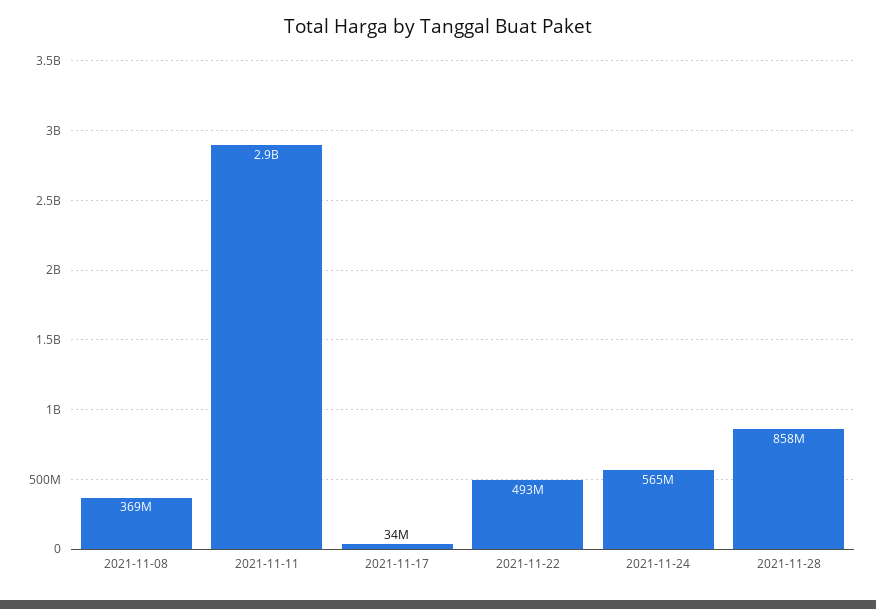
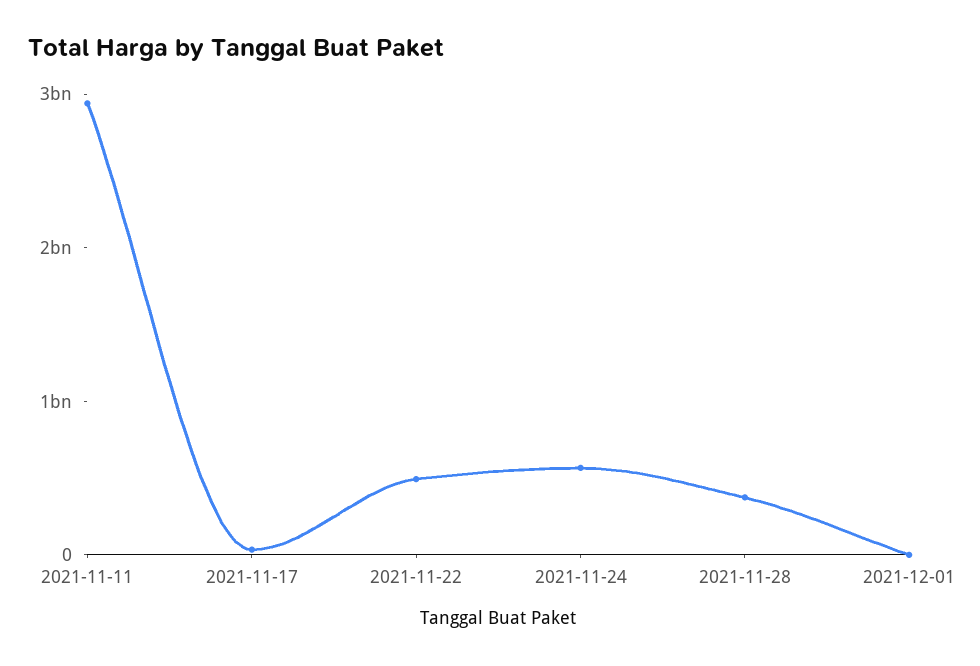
2021-11-08: 369000000 -> none
2021-11-28: 858000000 -> 400000000
2021-12-01: none -> 0

